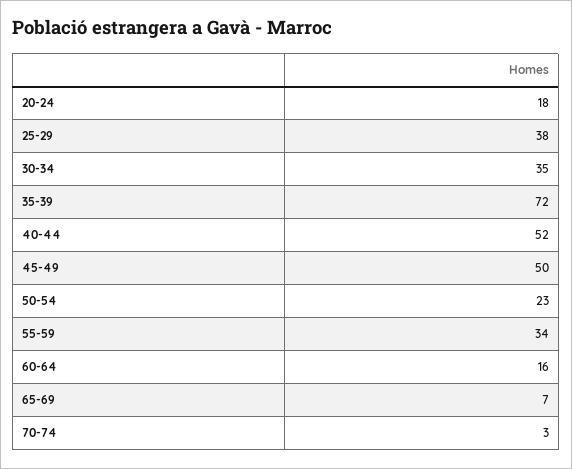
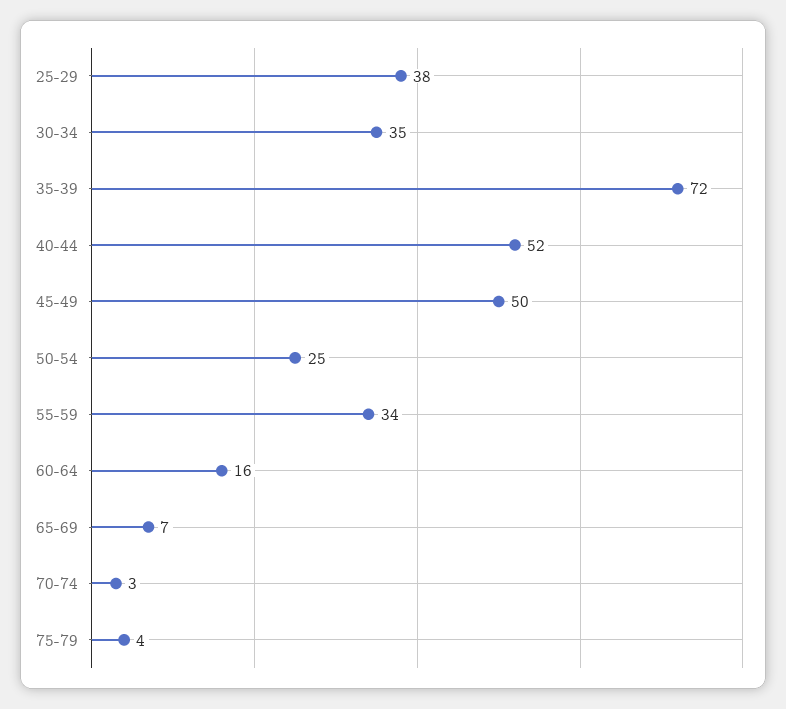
20-24: 18 -> none
50-54: 23 -> 25
75-79: none -> 4

